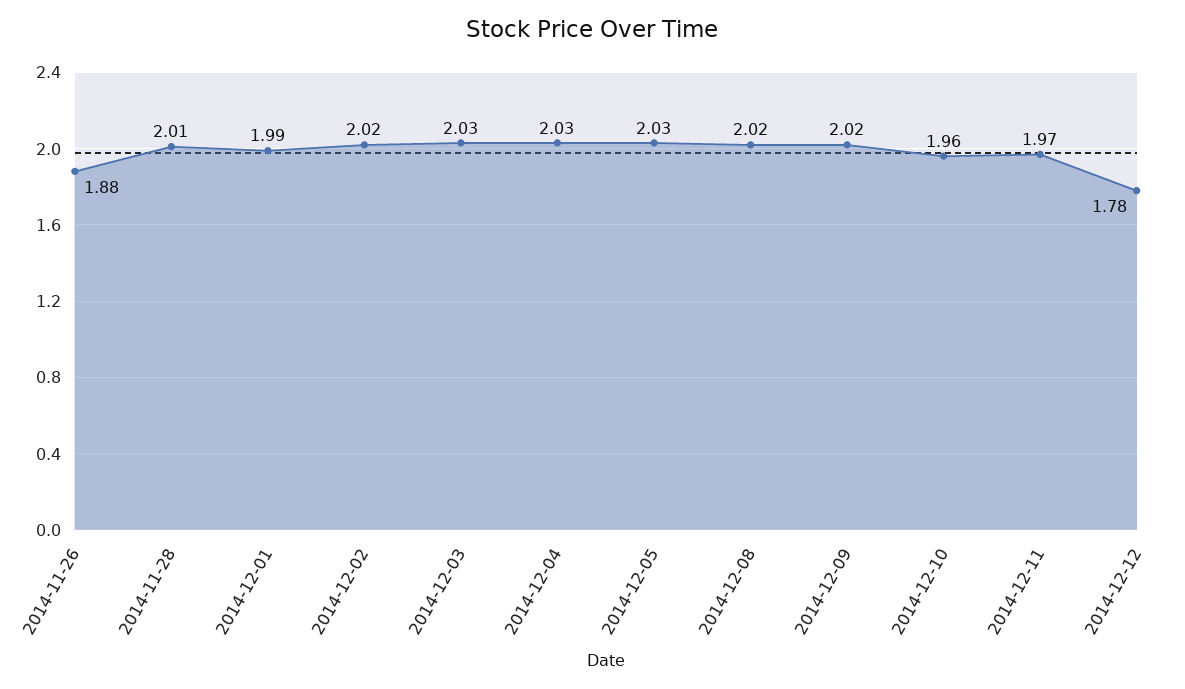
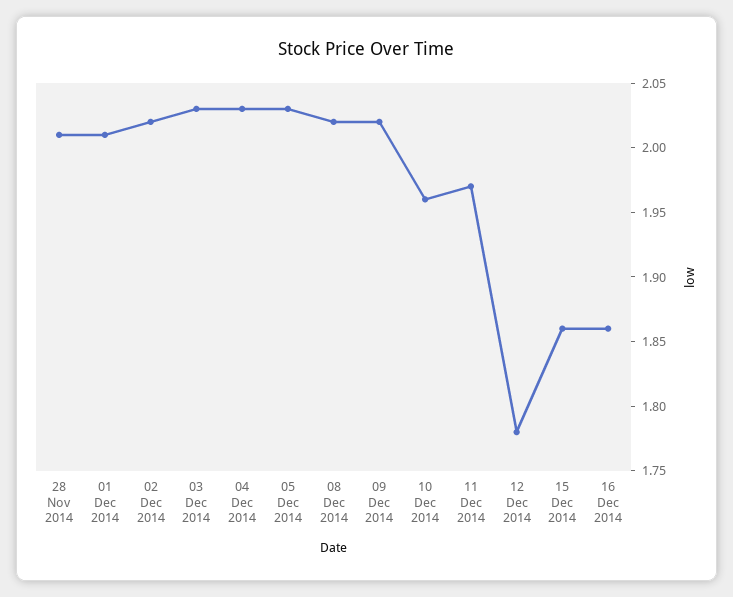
2014-11-26: 1.88 -> none
2014-12-01: 1.99 -> 2.01
15 Dec 2014: none -> 1.86
16 Dec 2014: none -> 1.86

